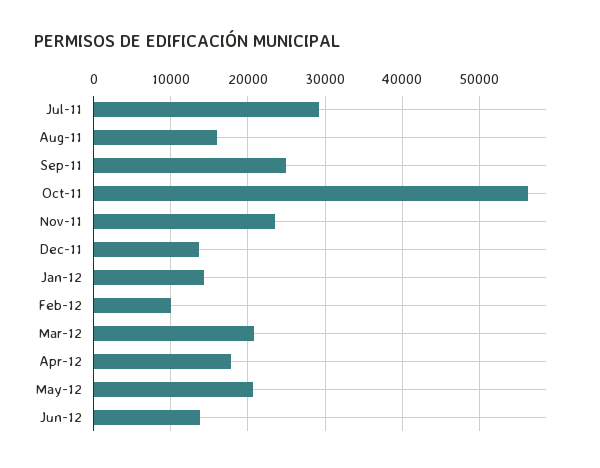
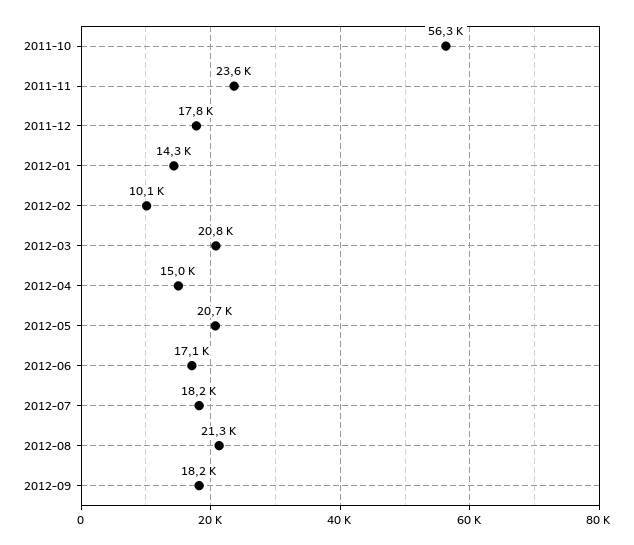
Jul-11: 29000 -> none
Aug-11: 16000 -> none
Sep-11: 25000 -> none
Dec-11: 14000 -> 17800
Apr-12: 18000 -> 15000
Jun-12: 14000 -> 17100
2012-07: none -> 18200
2012-08: none -> 21300
2012-09: none -> 18200

